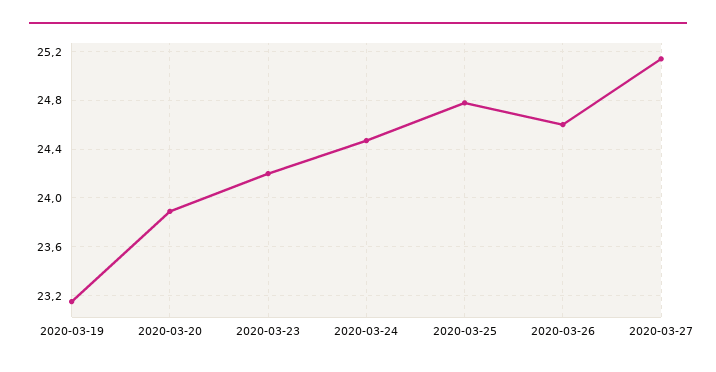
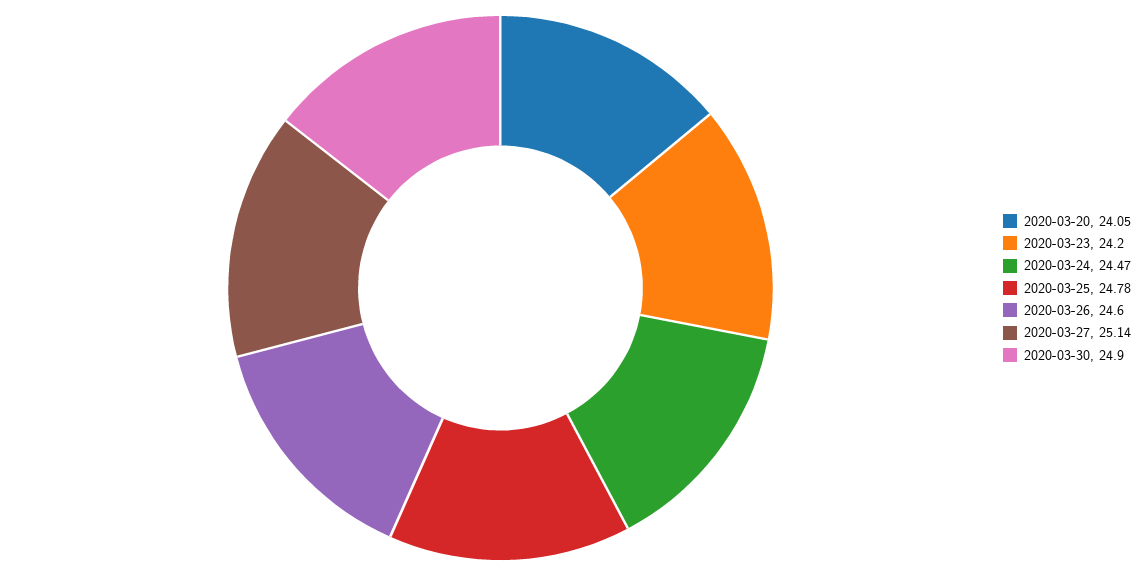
2020-03-19: 23.15 -> none
2020-03-20: 23.9 -> 24.05
2020-03-30: none -> 24.9

